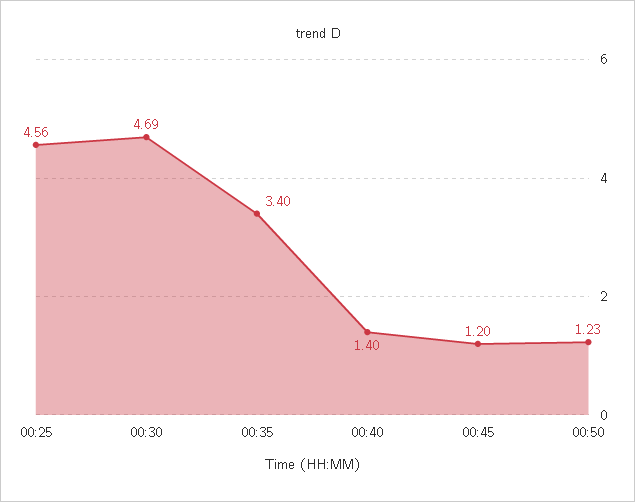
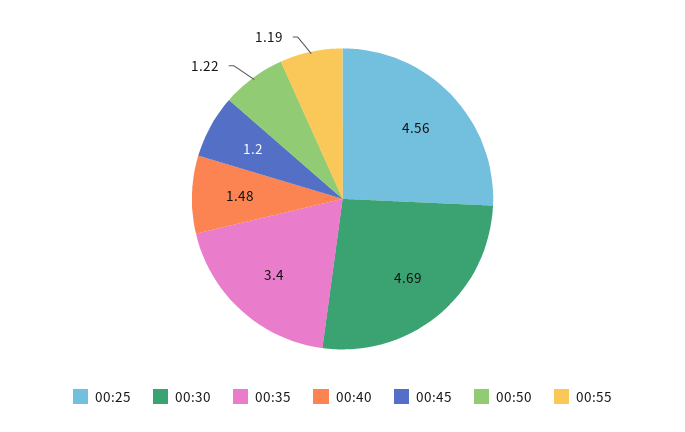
00:40: 1.4 -> 1.48
00:50: 1.23 -> 1.22
00:55: none -> 1.19

